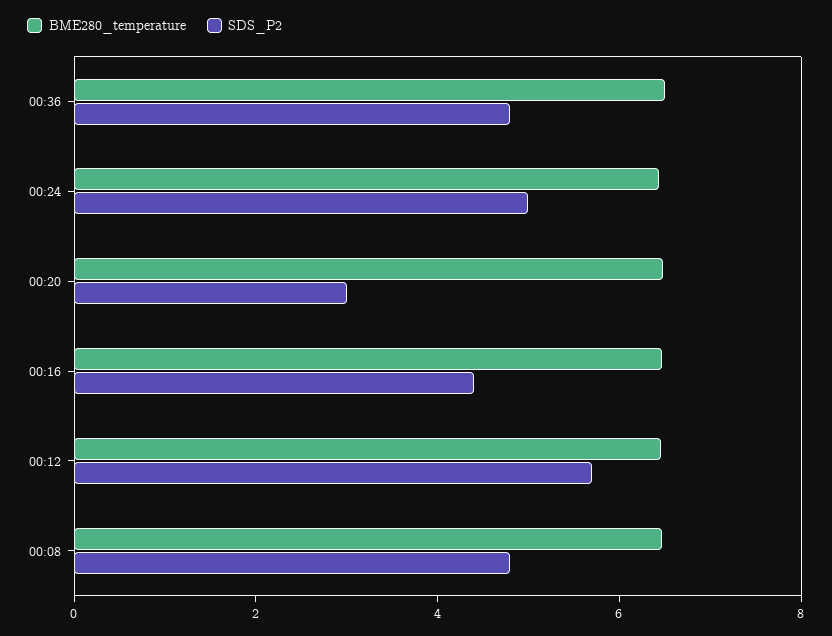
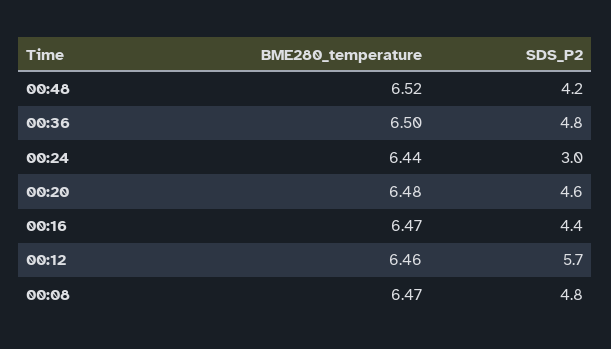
SDS_P2, 00:24: 5 -> 3
SDS_P2, 00:20: 3 -> 4.6
BME280_temperature, 00:48: none -> 6.52
SDS_P2, 00:48: none -> 4.2

